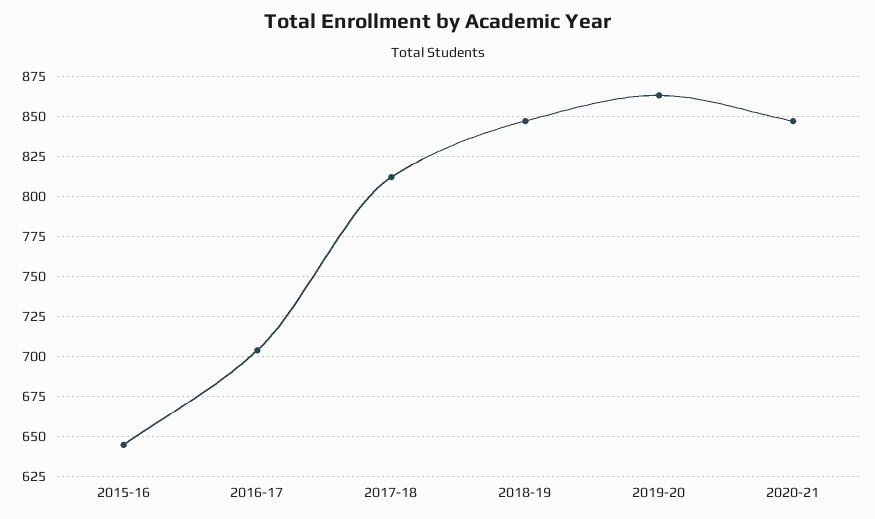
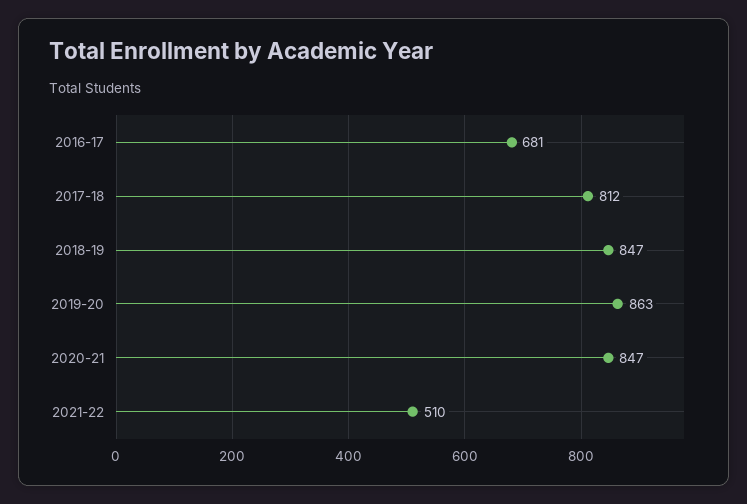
2015-16: 645 -> none
2016-17: 705 -> 681
2021-22: none -> 510

